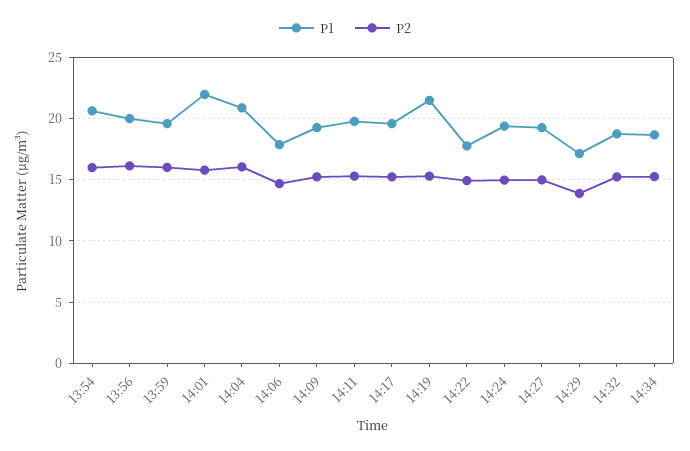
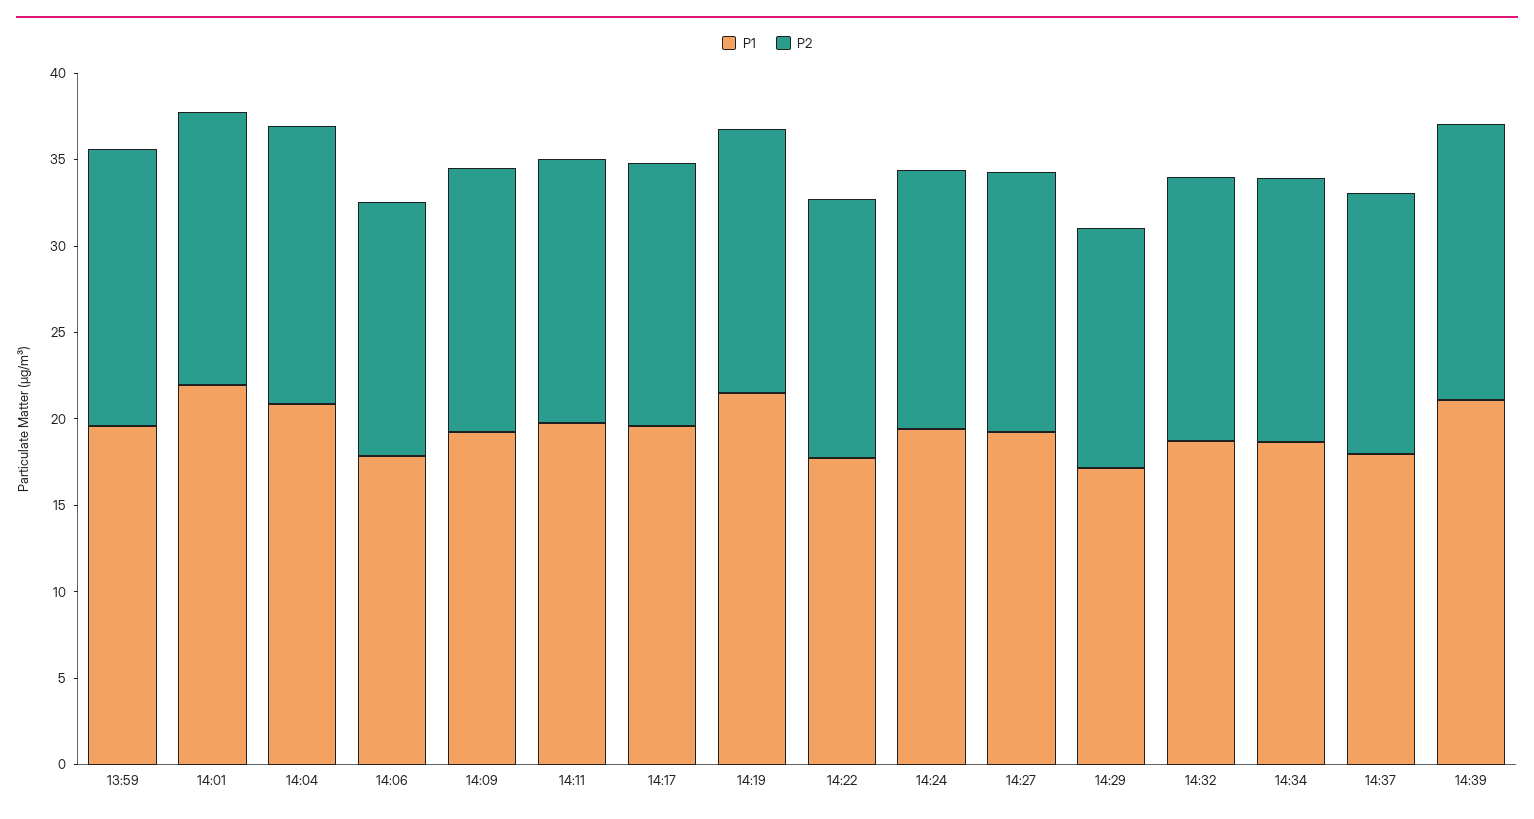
P1, 13:54: 20.5 -> none
P2, 13:54: 16 -> none
P1, 13:56: 20 -> none
P2, 13:56: 16 -> none
P1, 14:37: none -> 18
P2, 14:37: none -> 15
P1, 14:39: none -> 21
P2, 14:39: none -> 16

